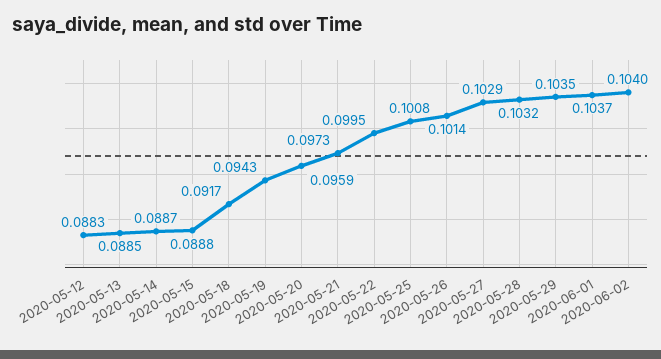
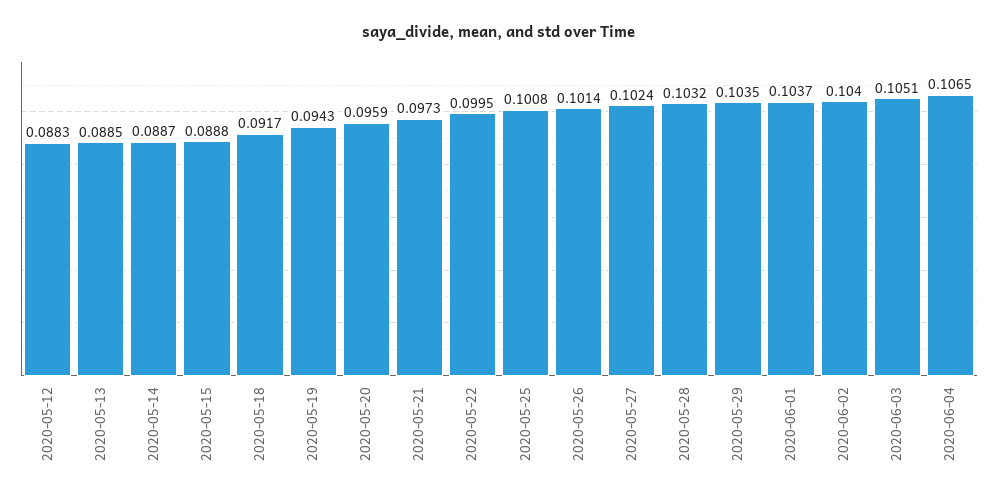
2020-05-27: 0.1029 -> 0.1024
2020-06-03: none -> 0.1051
2020-06-04: none -> 0.1065

